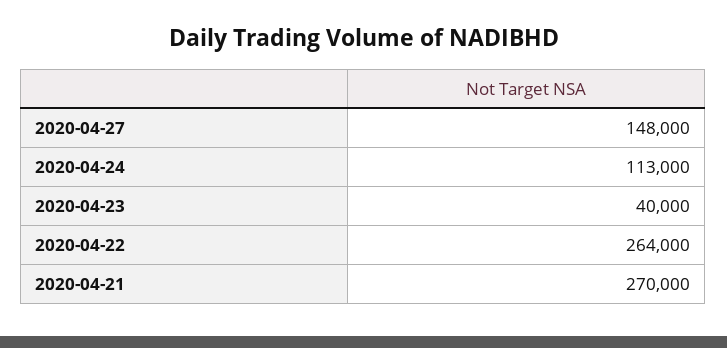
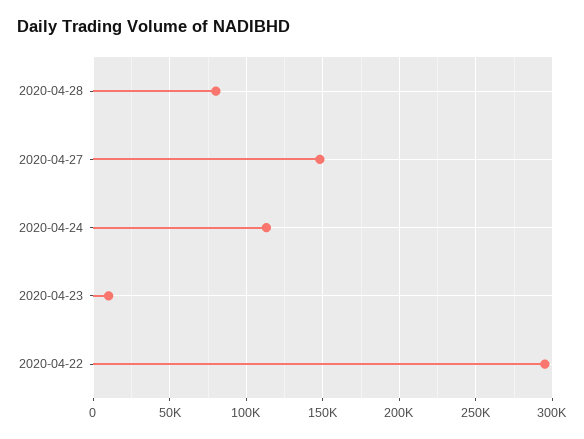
2020-04-23: 40000 -> 10000
2020-04-22: 264000 -> 295000
2020-04-21: 270000 -> none
2020-04-28: none -> 80000

